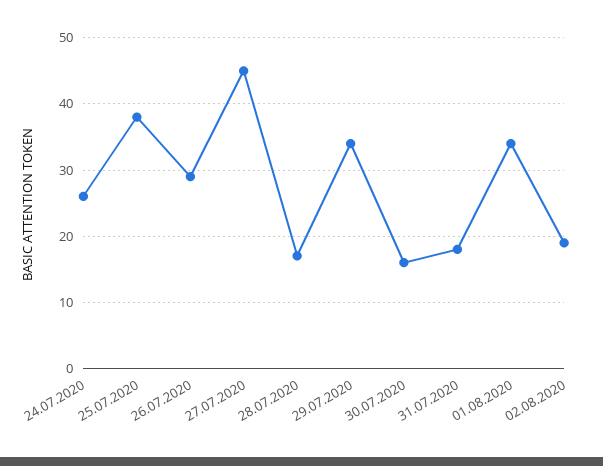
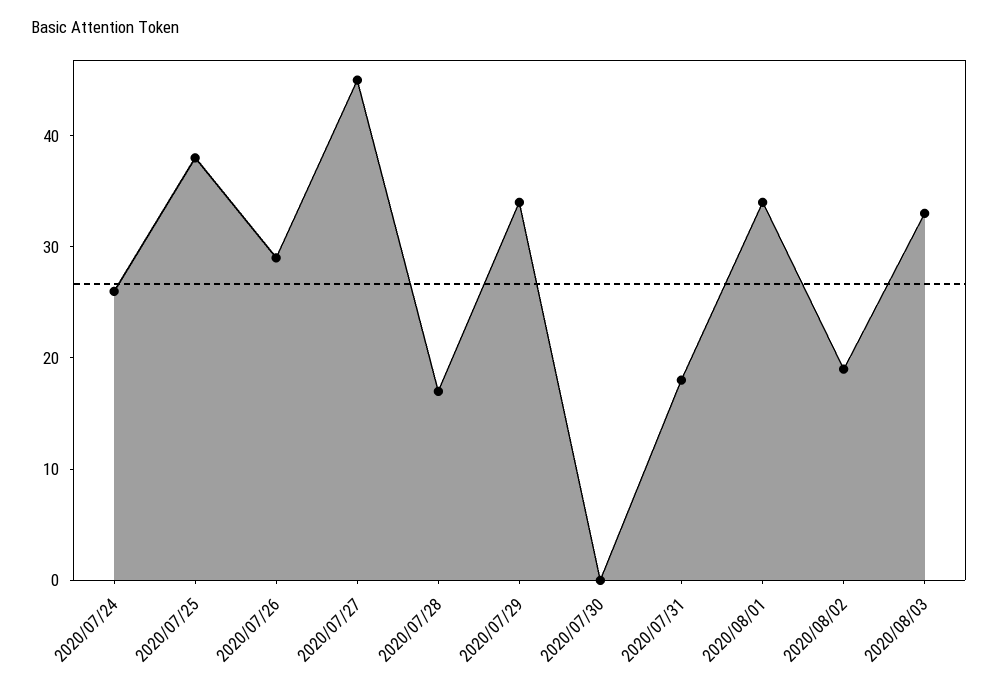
30.07.2020: 16 -> 0
2020/08/03: none -> 33

